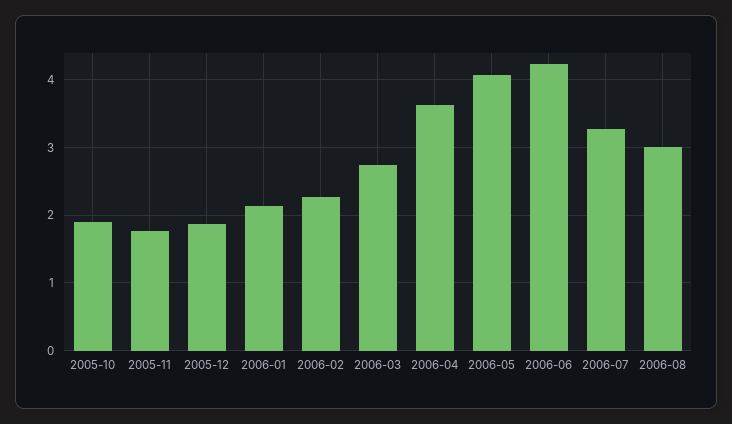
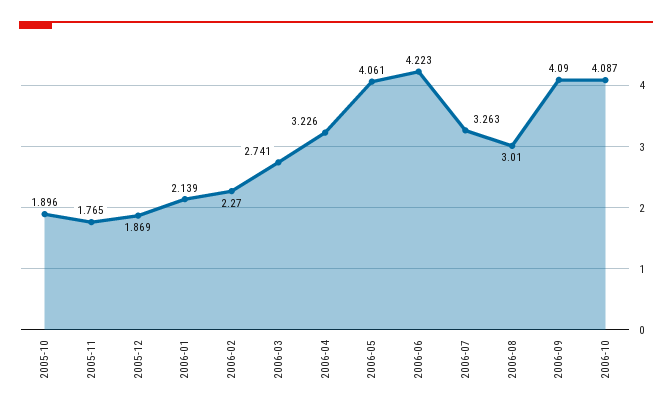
2006-04: 3.6 -> 3.226
2006-09: none -> 4.09
2006-10: none -> 4.087

